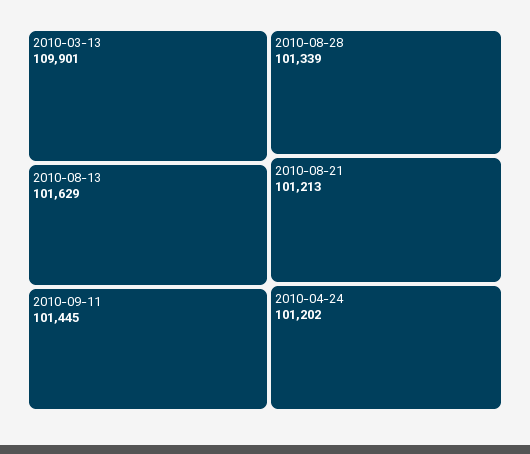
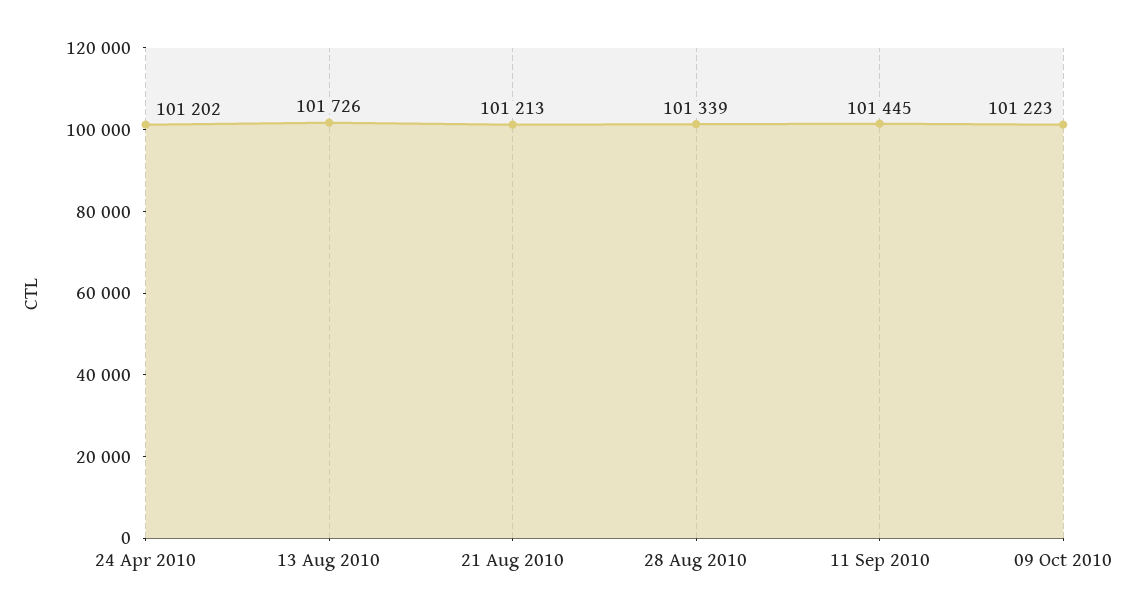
2010-03-13: 109901 -> none
2010-08-13: 101629 -> 101726
09 Oct 2010: none -> 101223

